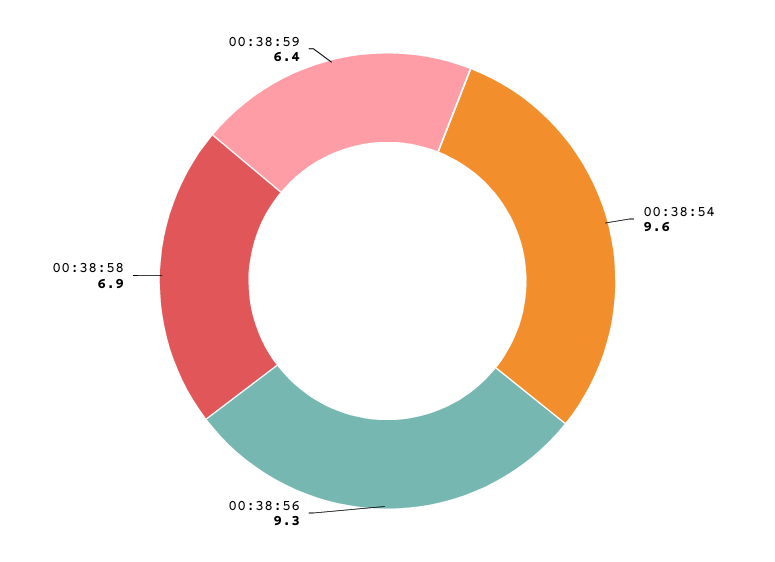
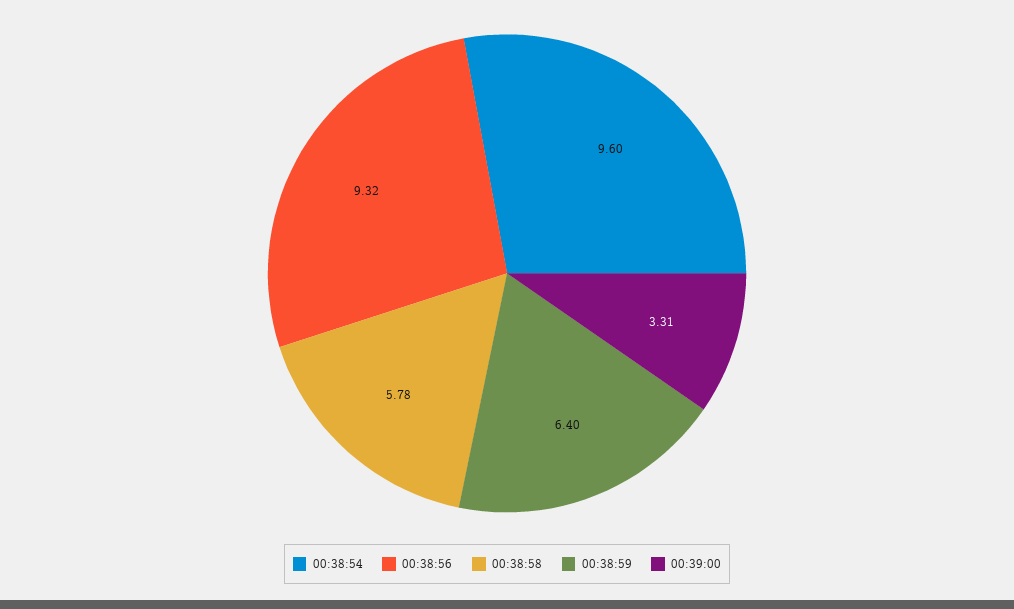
00:38:58: 6.9 -> 5.78
00:39:00: none -> 3.31

